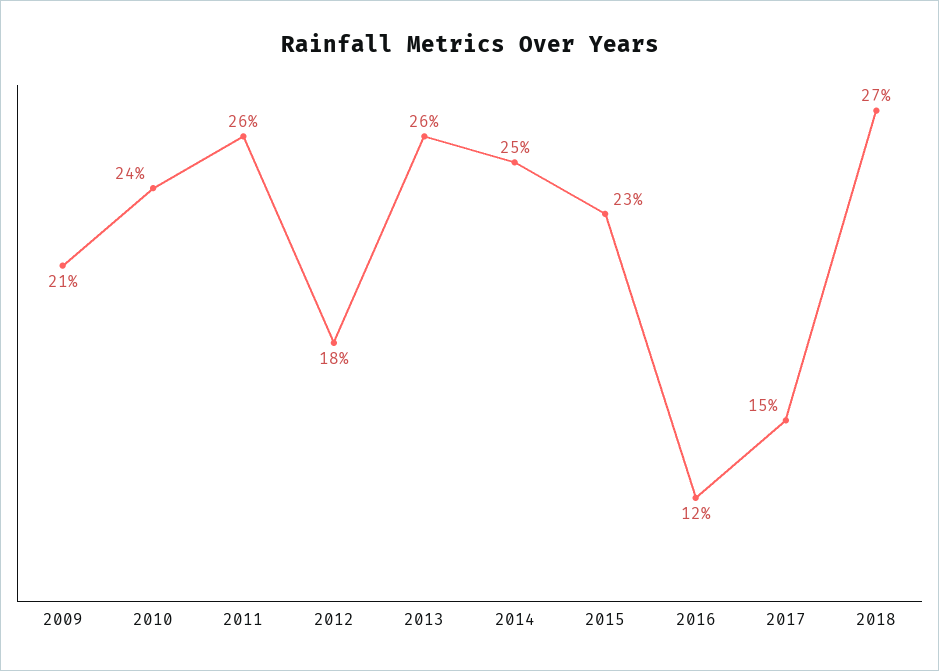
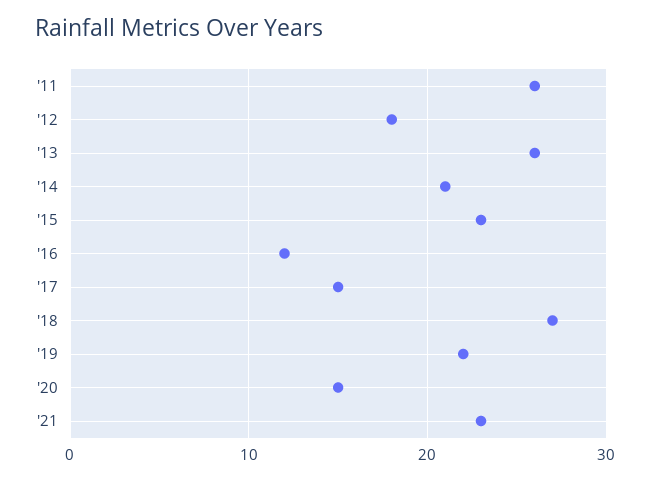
2009: 21 -> none
2010: 24 -> none
2014: 25 -> 21
'19: none -> 22
'20: none -> 15
'21: none -> 23

